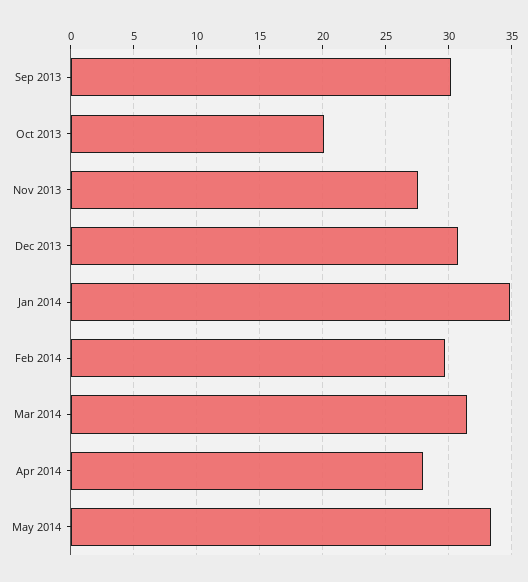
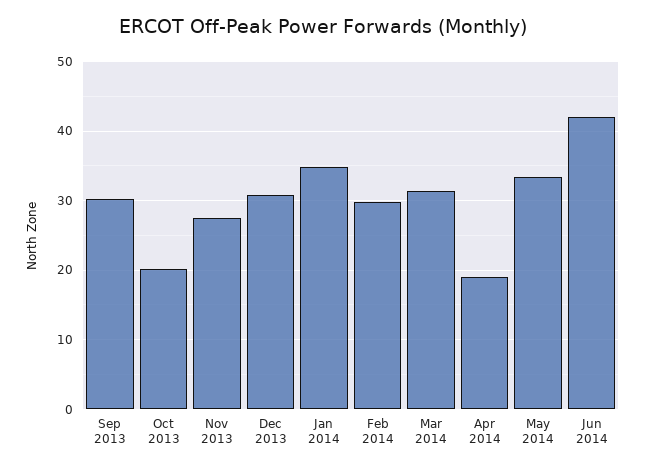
Apr 2014: 28 -> 19
Jun 2014: none -> 42

